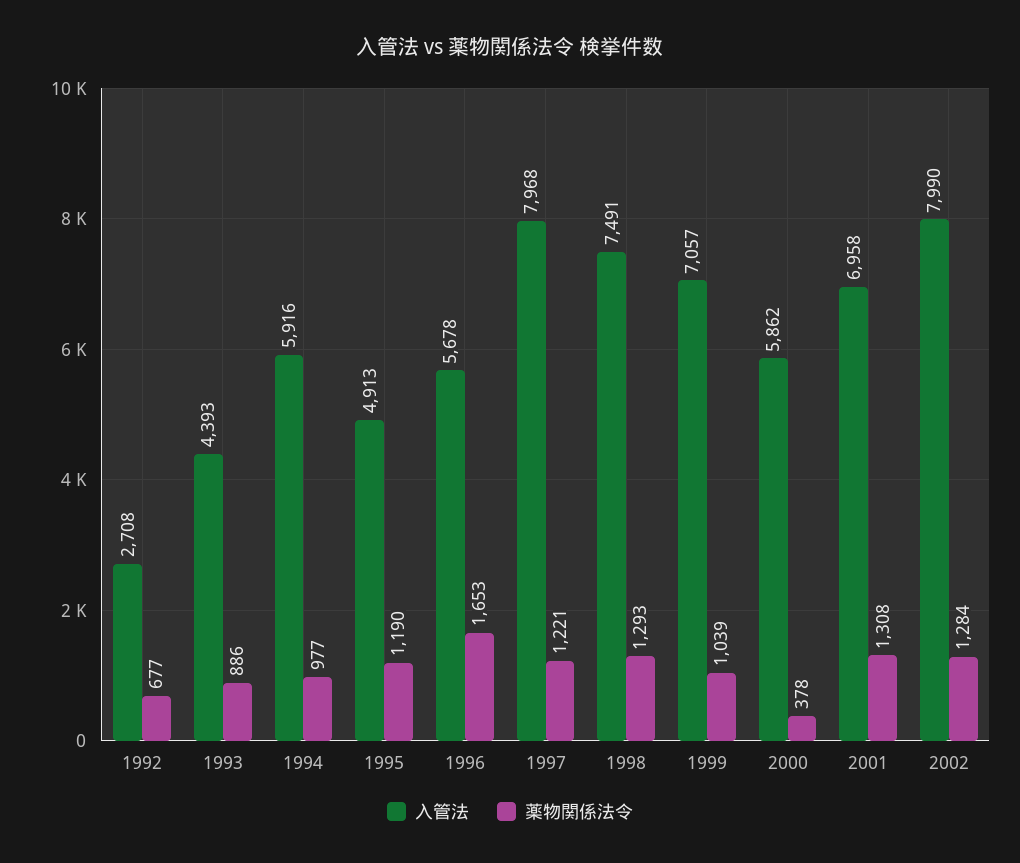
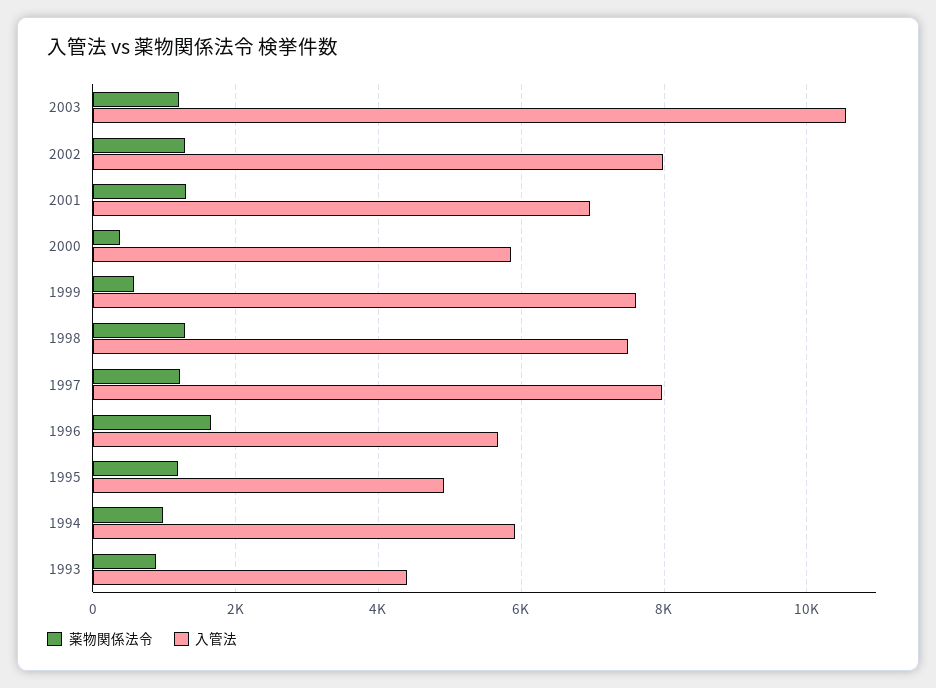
入管法, 1992: 2708 -> none
薬物関係法令, 1992: 677 -> none
入管法, 1999: 7057 -> 7600
薬物関係法令, 1999: 1039 -> 600
薬物関係法令, 2003: none -> 1200
入管法, 2003: none -> 10600

